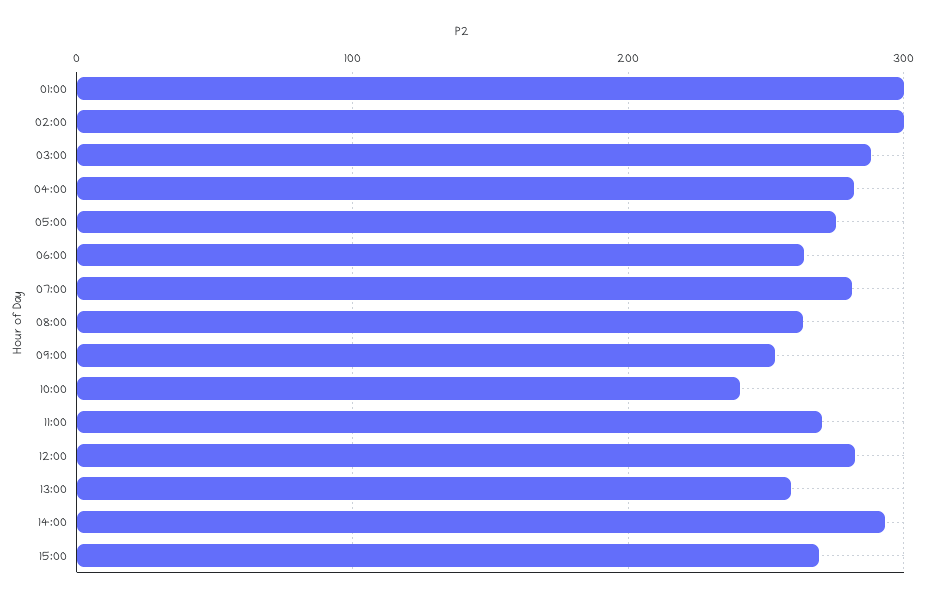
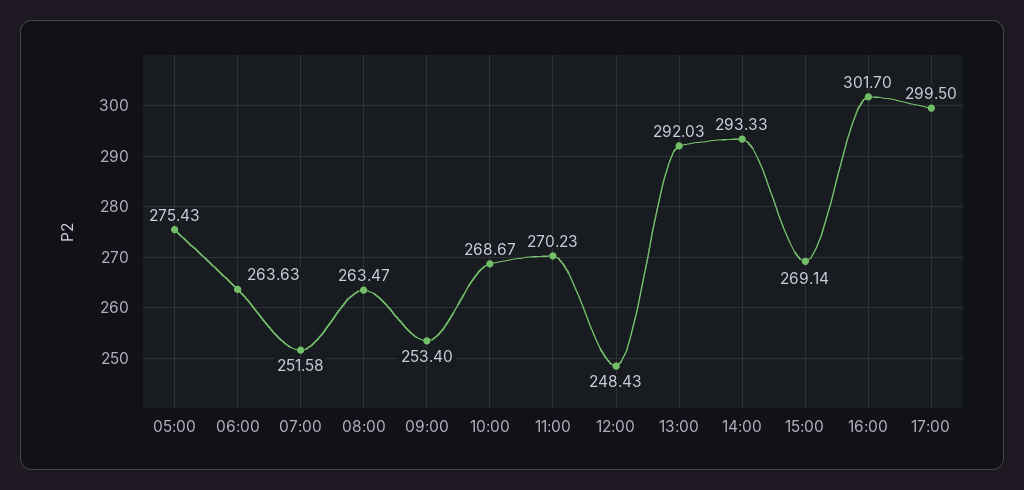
01:00: 300 -> none
02:00: 300 -> none
03:00: 290 -> none
04:00: 280 -> none
07:00: 280 -> 251.58
10:00: 240 -> 268.67
12:00: 280 -> 248.43
13:00: 260 -> 292.03
16:00: none -> 301.7
17:00: none -> 299.5

